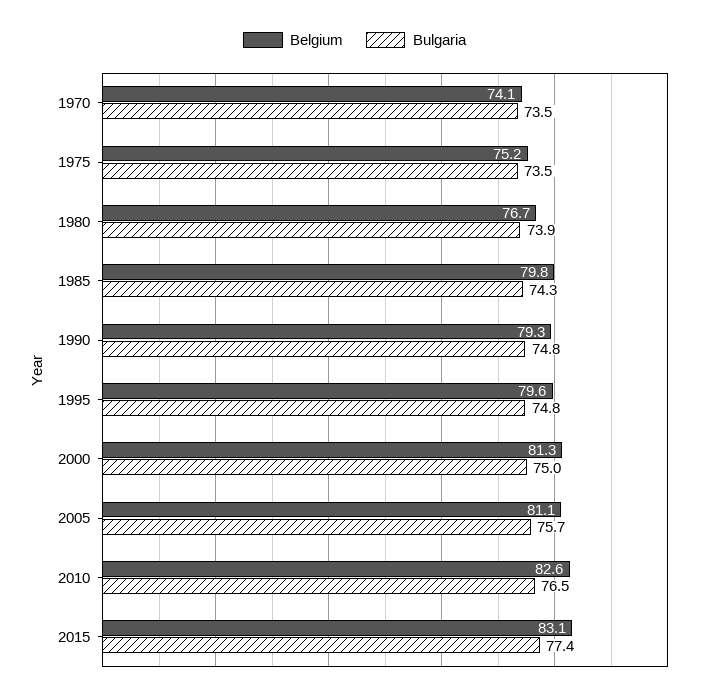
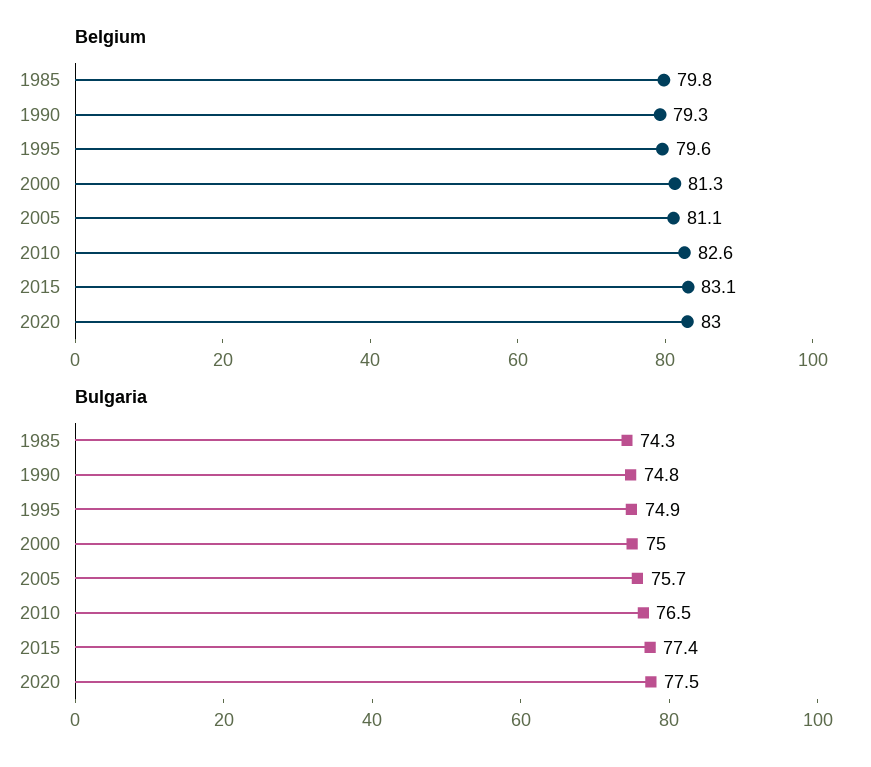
Belgium, 1970: 74.1 -> none
Bulgaria, 1970: 73.5 -> none
Belgium, 1975: 75.2 -> none
Bulgaria, 1975: 73.5 -> none
Belgium, 1980: 76.7 -> none
Bulgaria, 1980: 73.9 -> none
Bulgaria, 1995: 74.8 -> 74.9
Belgium, 2020: none -> 83
Bulgaria, 2020: none -> 77.5

